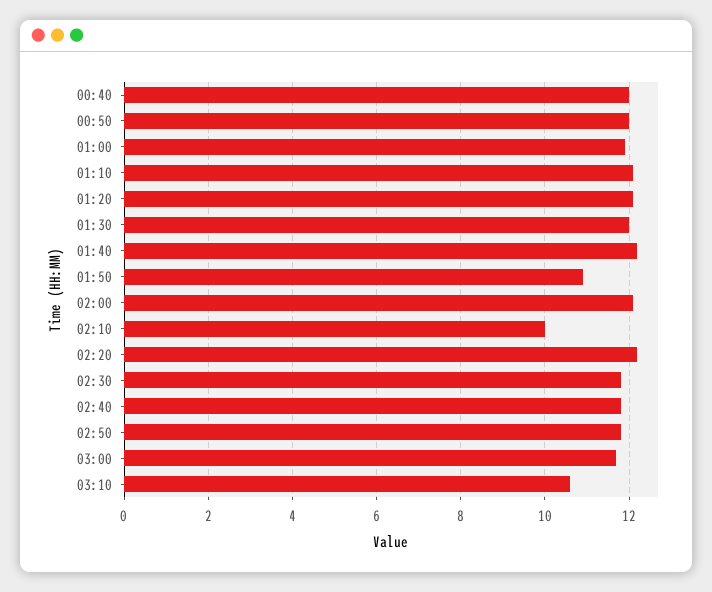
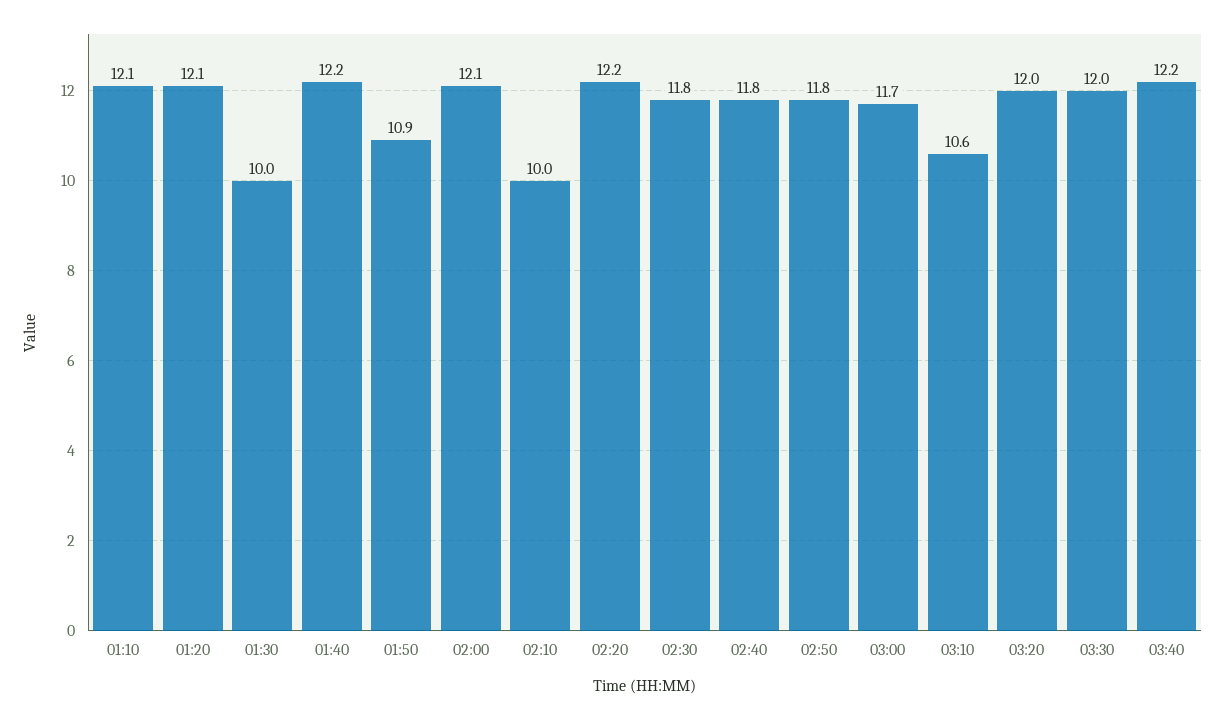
00:40: 12 -> none
00:50: 12 -> none
01:00: 12 -> none
01:30: 12 -> 10
03:20: none -> 12
03:30: none -> 12
03:40: none -> 12.2

